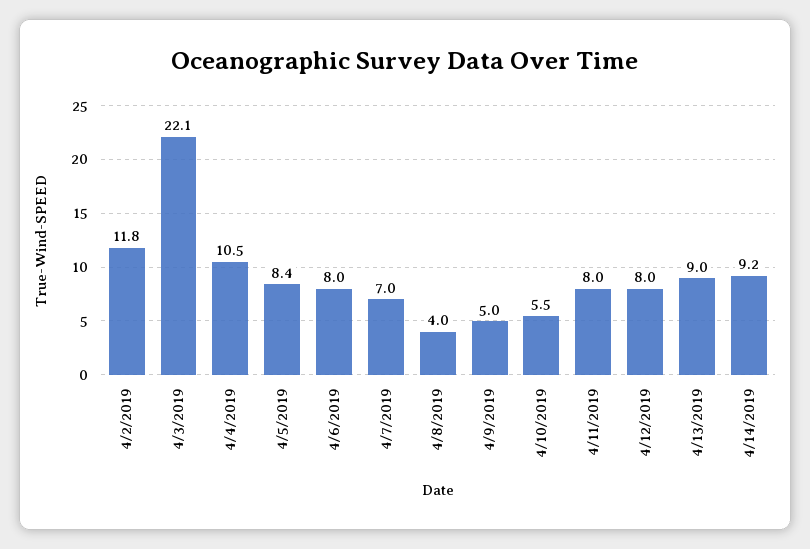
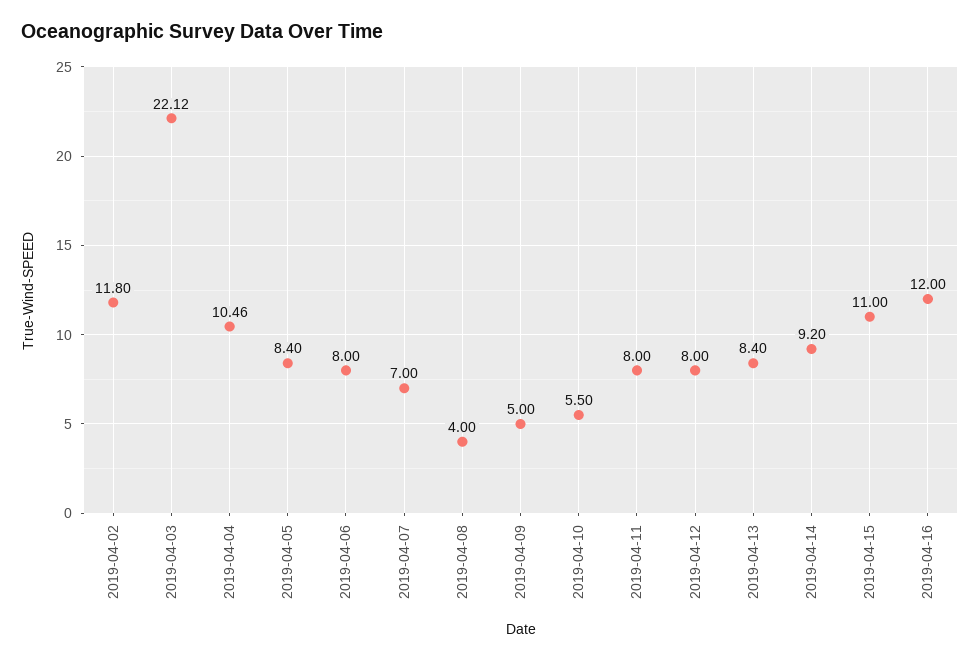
4/13/2019: 9 -> 8.4
2019-04-15: none -> 11
2019-04-16: none -> 12

